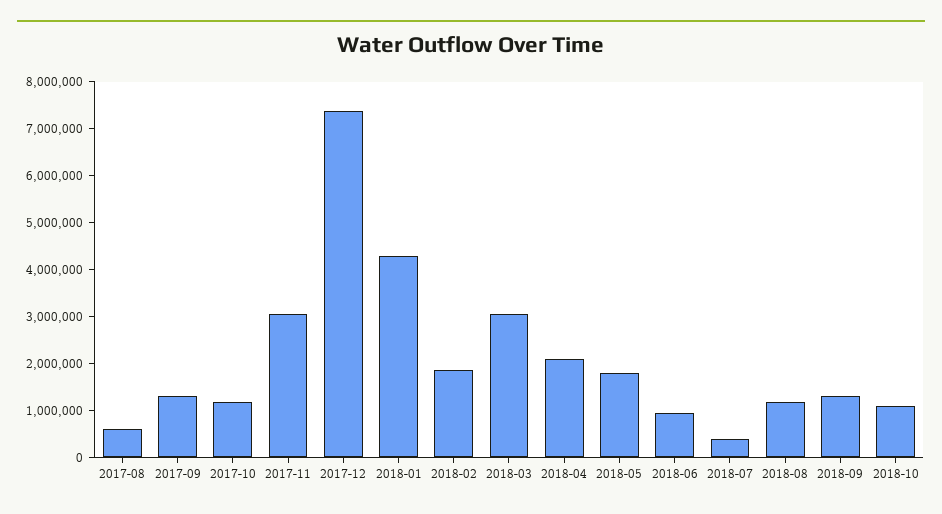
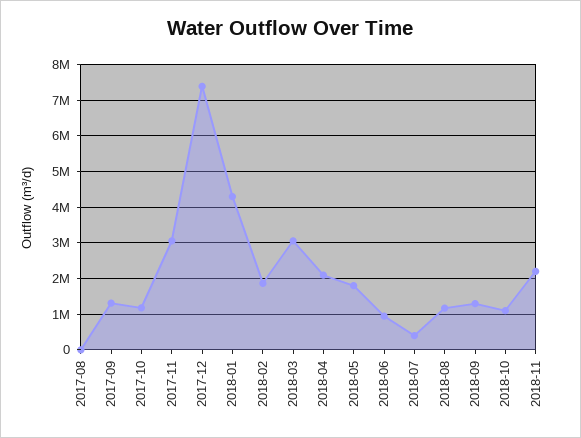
2017-08: 600000 -> 0
2018-11: none -> 2200000

